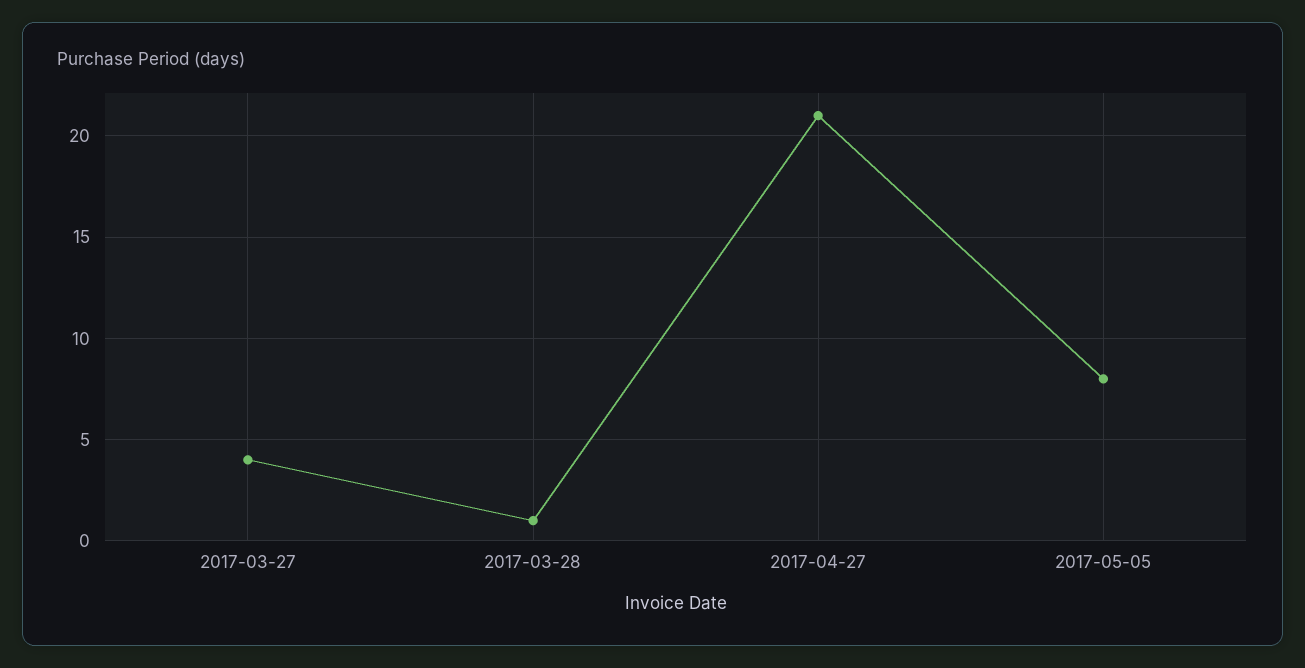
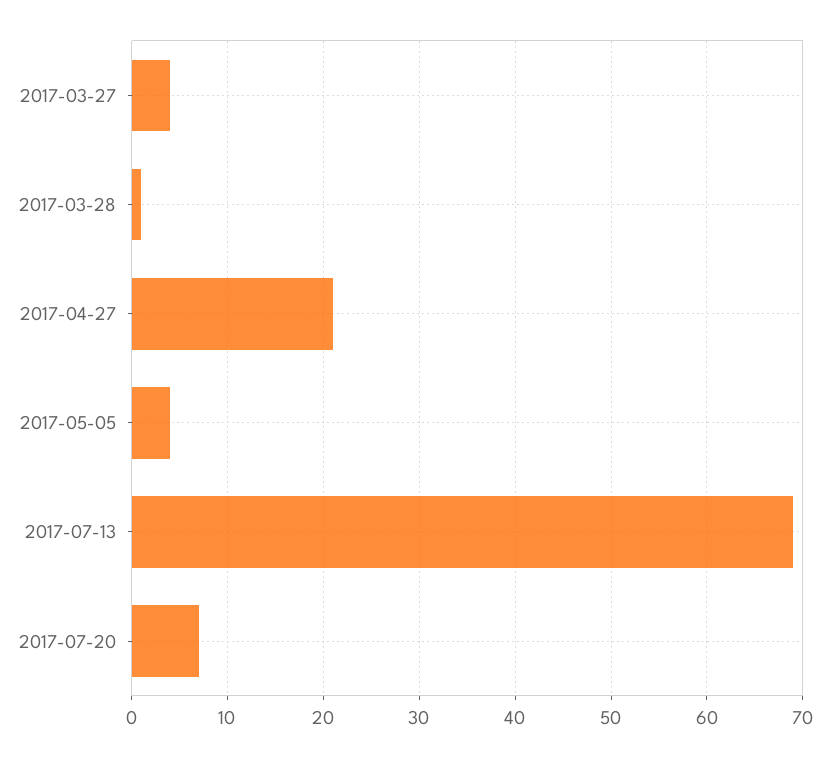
2017-05-05: 8 -> 4
2017-07-13: none -> 69
2017-07-20: none -> 7

